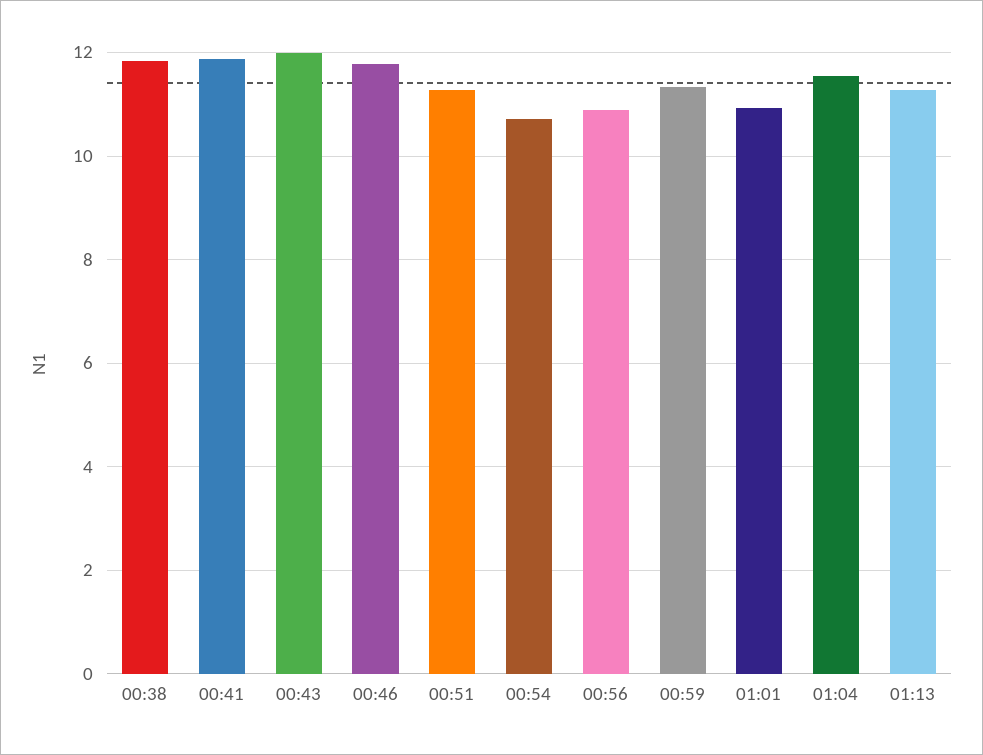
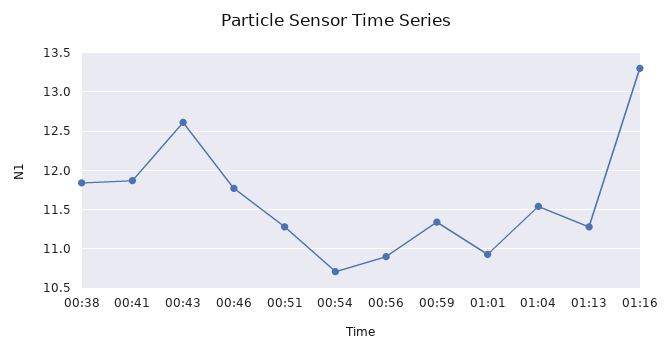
00:43: 12 -> 12.6
01:16: none -> 13.3

